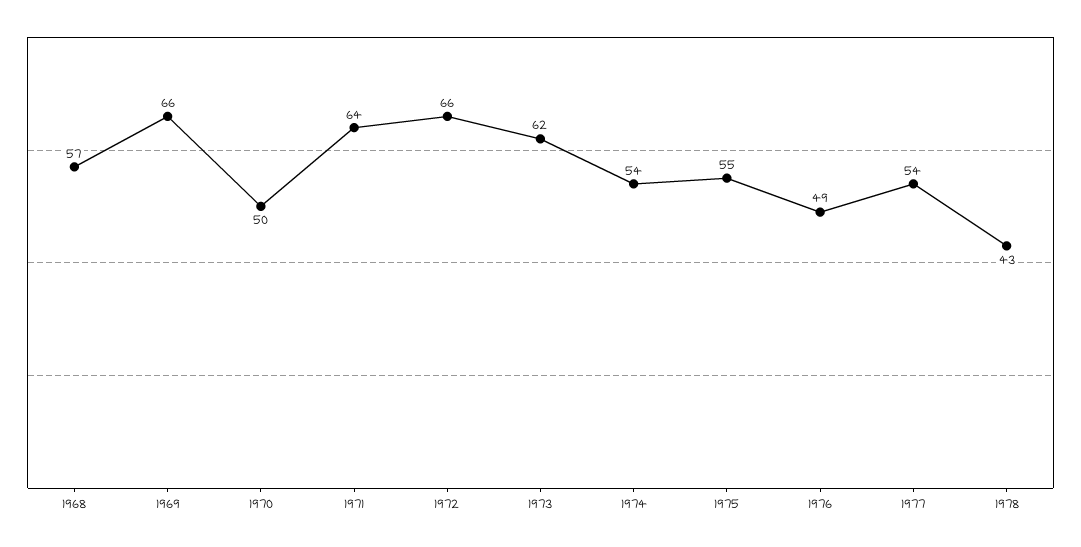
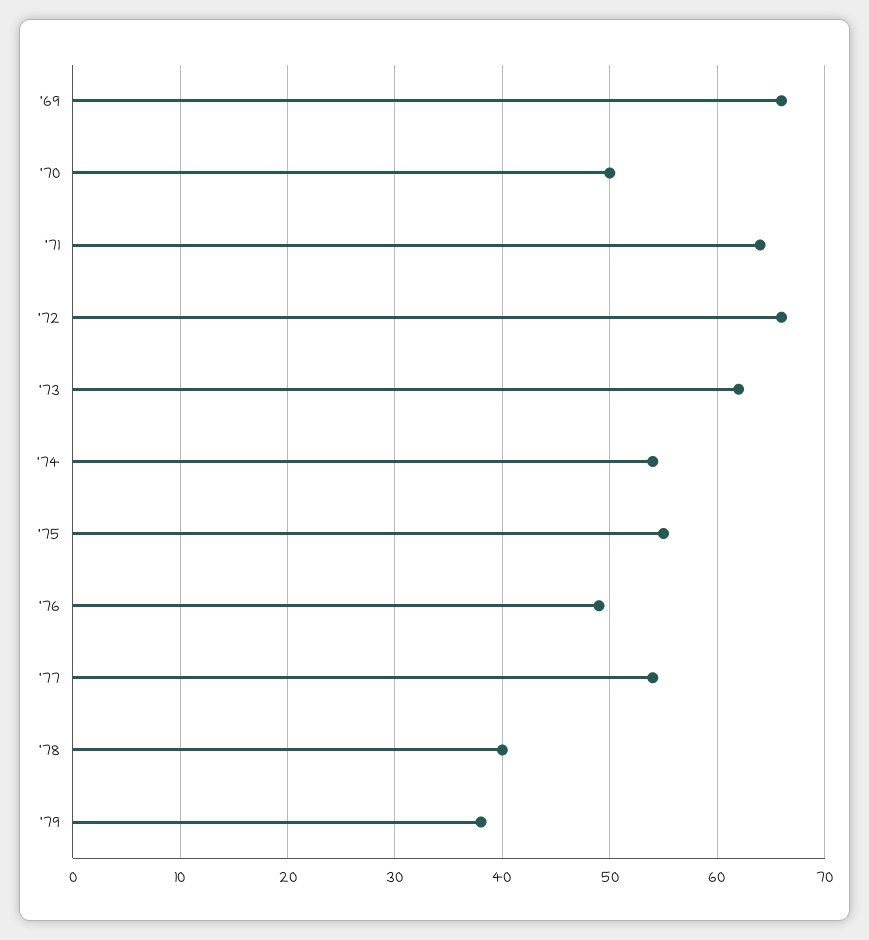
1968: 57 -> none
1978: 43 -> 40
'79: none -> 38

